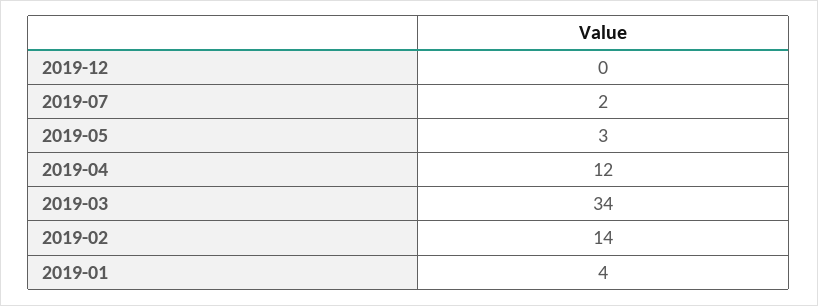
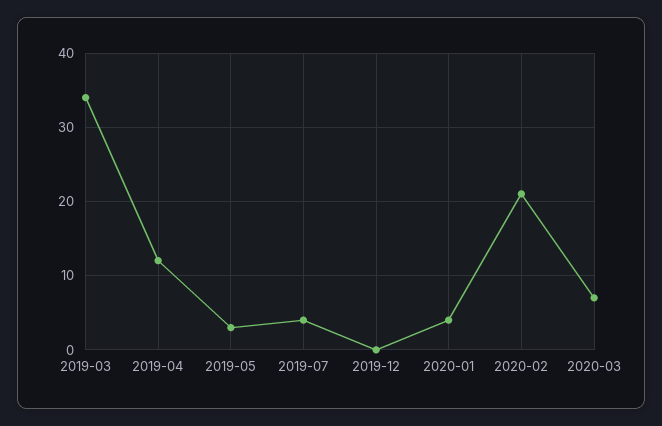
2019-07: 2 -> 4
2019-02: 14 -> none
2019-01: 4 -> none
2020-01: none -> 4
2020-02: none -> 21
2020-03: none -> 7

